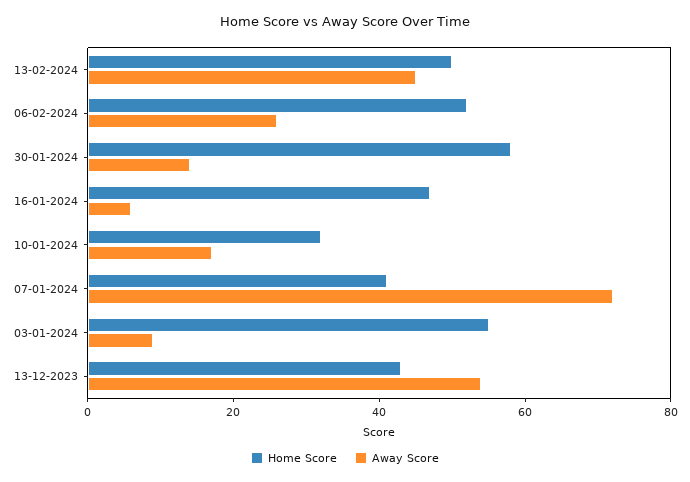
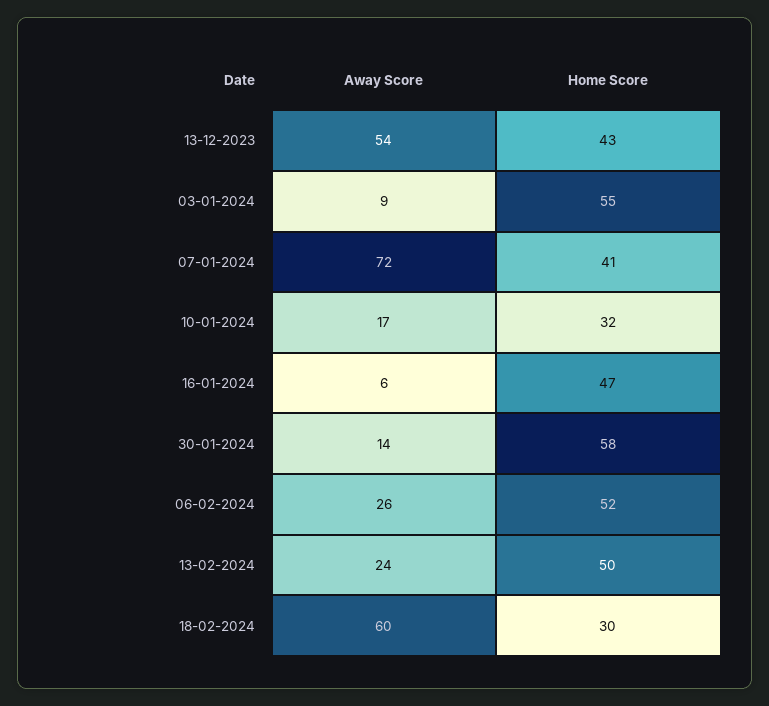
Away Score, 13-02-2024: 45 -> 24
Away Score, 18-02-2024: none -> 60
Home Score, 18-02-2024: none -> 30

